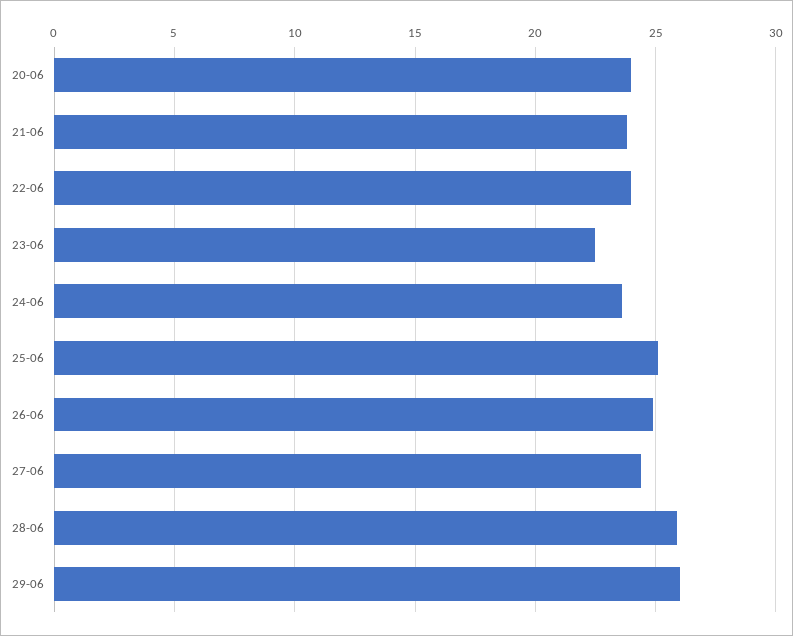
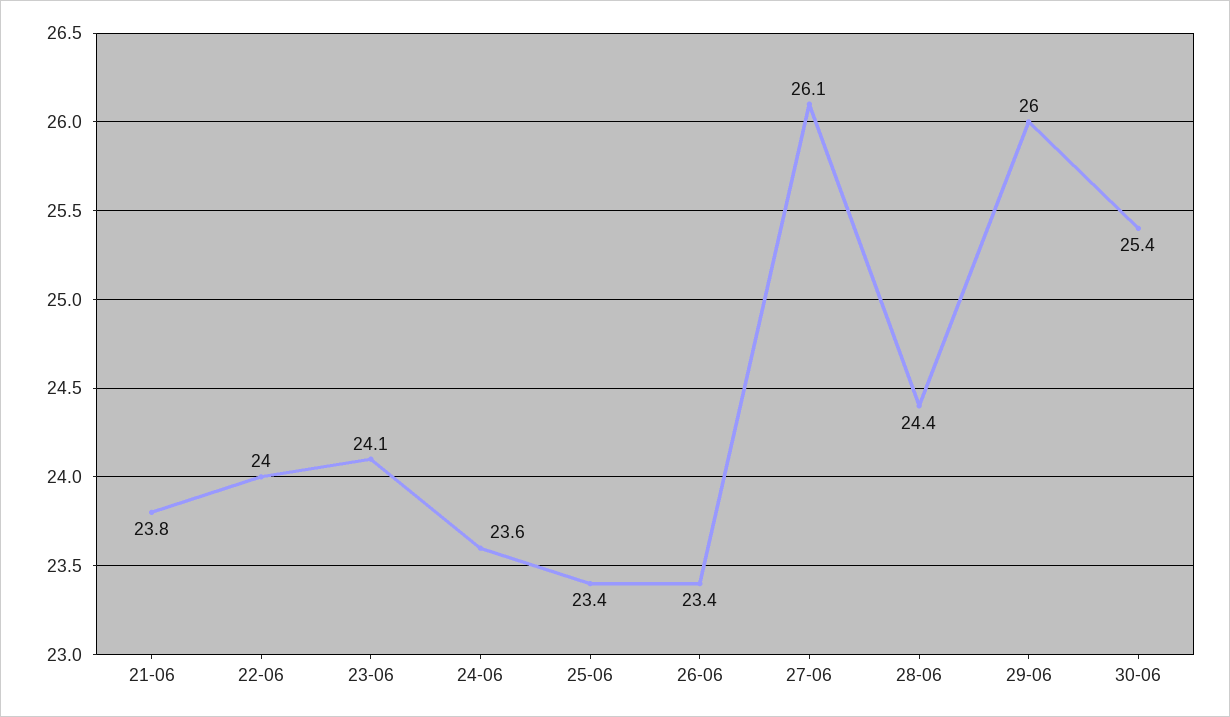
20-06: 24 -> none
23-06: 22.5 -> 24.1
25-06: 25 -> 23.4
26-06: 25 -> 23.4
27-06: 24.5 -> 26.1
28-06: 26 -> 24.4
30-06: none -> 25.4

